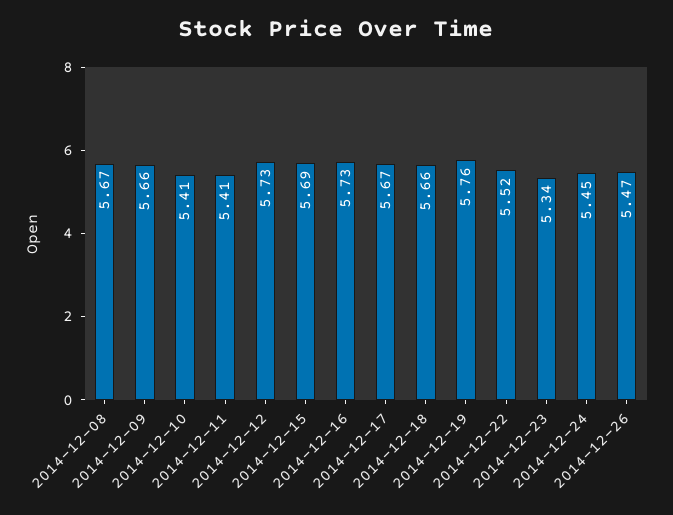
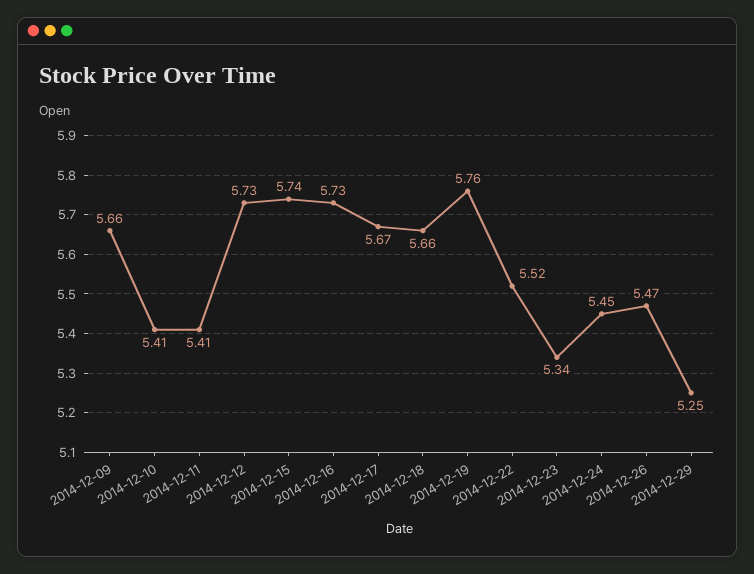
2014-12-08: 5.67 -> none
2014-12-15: 5.69 -> 5.74
2014-12-29: none -> 5.25

